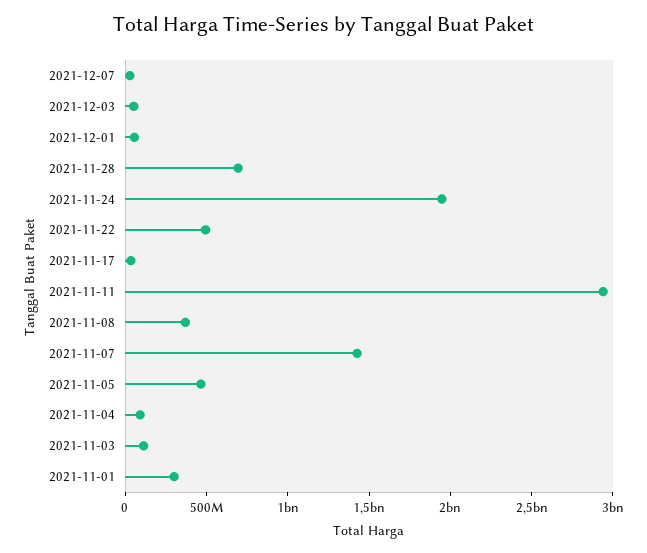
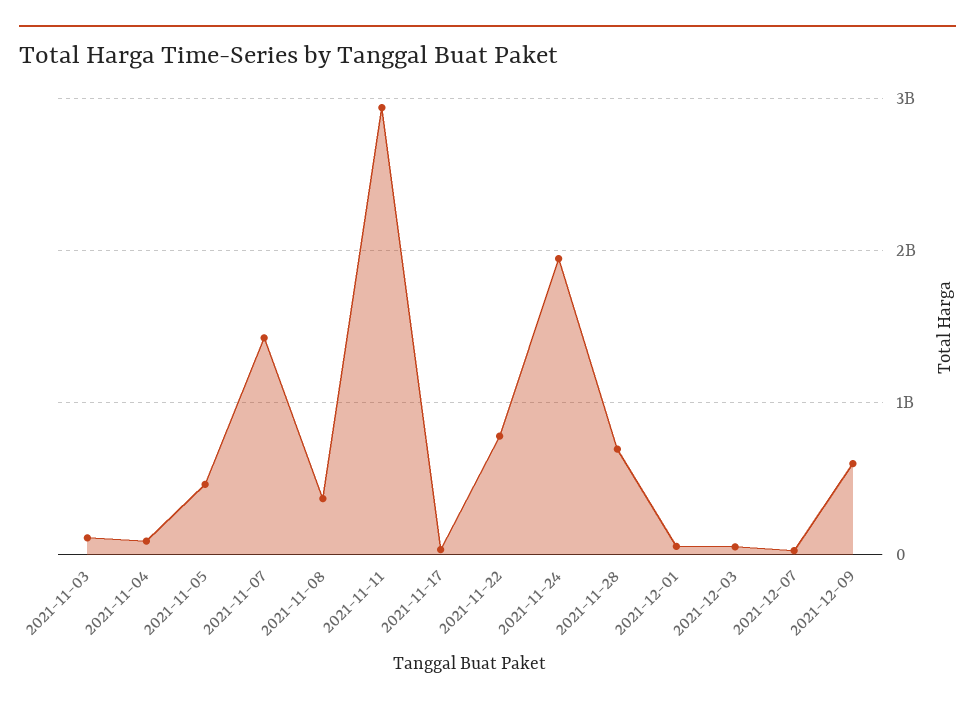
2021-11-22: 500000000 -> 800000000
2021-11-01: 300000000 -> none
2021-12-09: none -> 600000000

